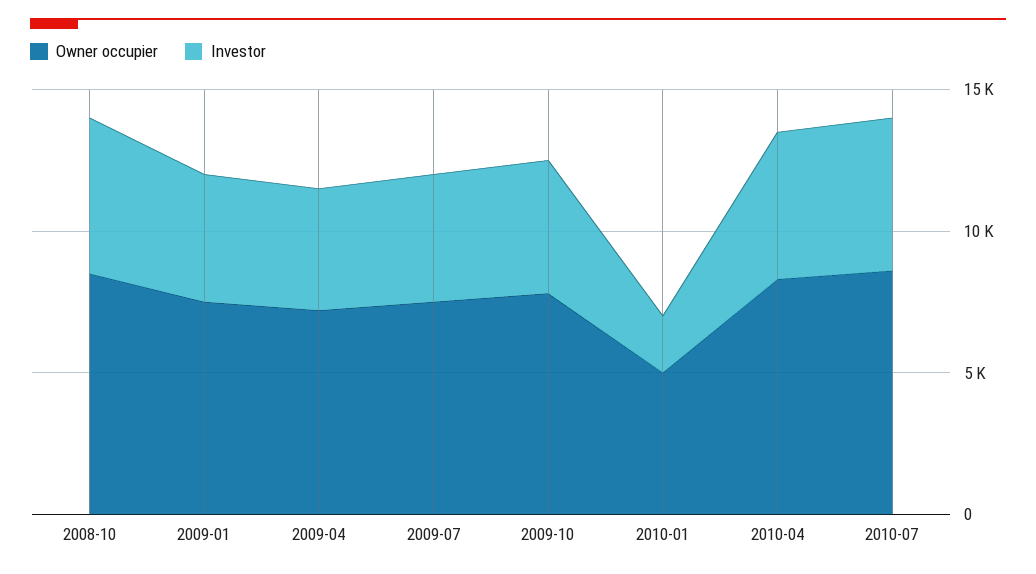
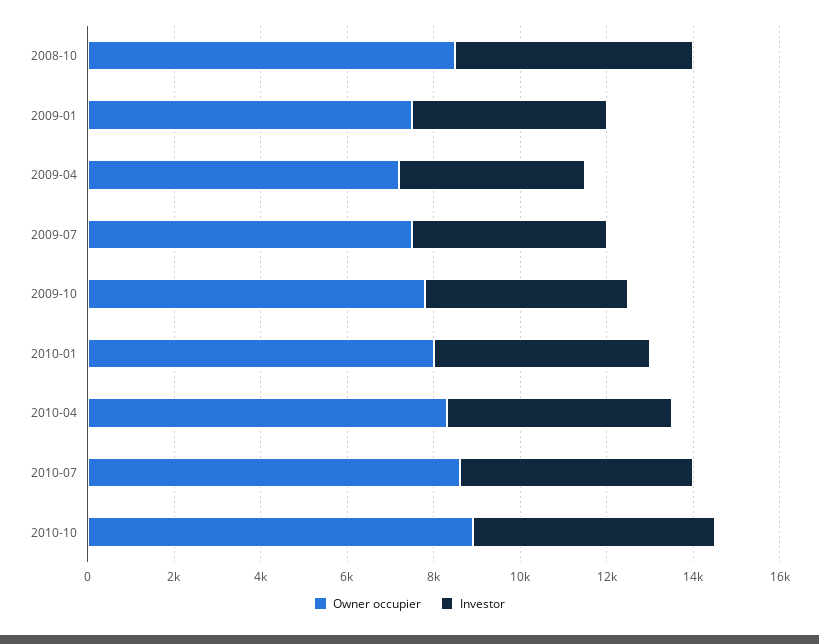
Owner occupier, 2010-01: 5000 -> 8000
Investor, 2010-01: 2000 -> 5000
Owner occupier, 2010-10: none -> 9000
Investor, 2010-10: none -> 5500

